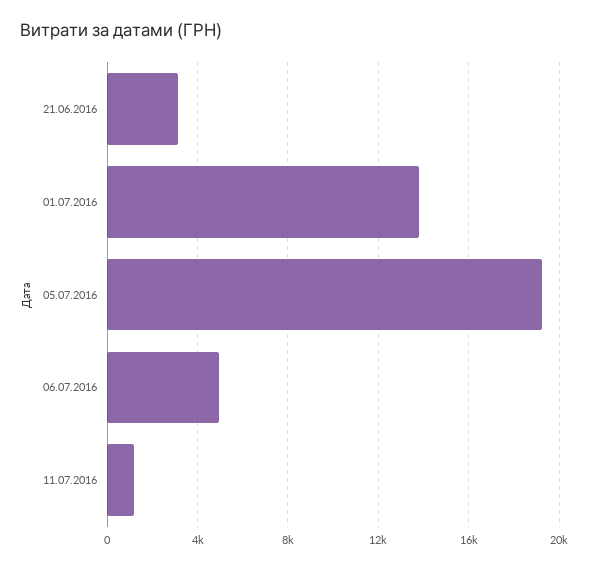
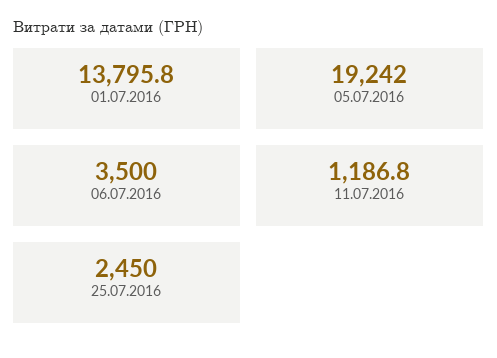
21.06.2016: 3000 -> none
06.07.2016: 5000 -> 3500
25.07.2016: none -> 2450

